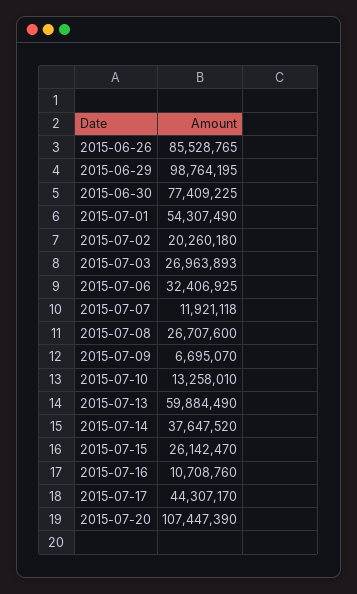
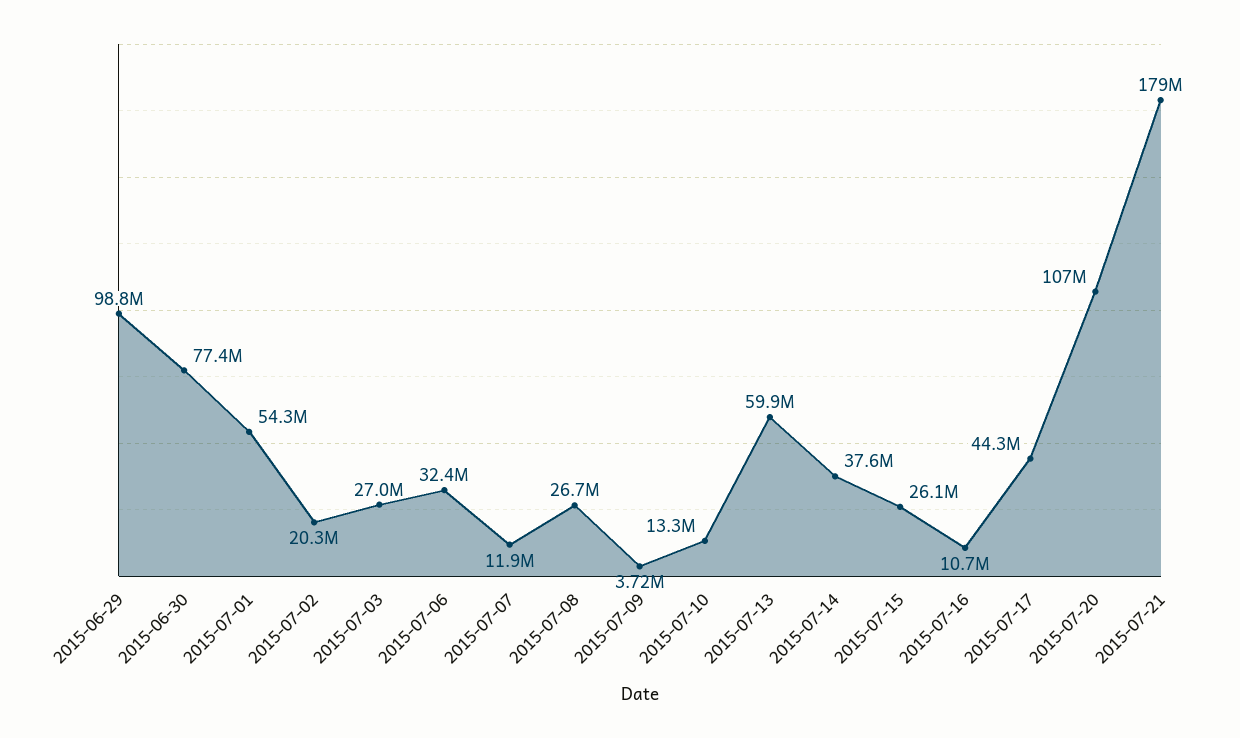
2015-06-26: 85528765 -> none
2015-07-09: 6695070 -> 3720000
2015-07-21: none -> 179000000

